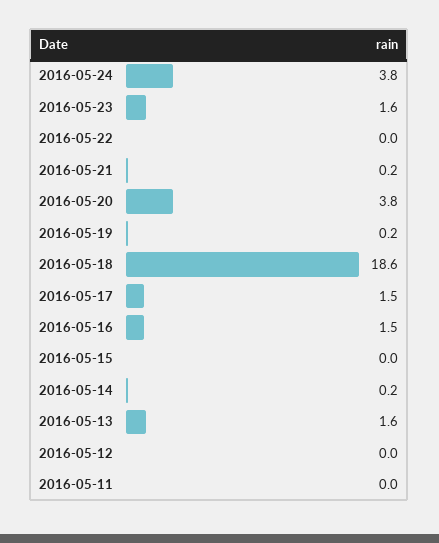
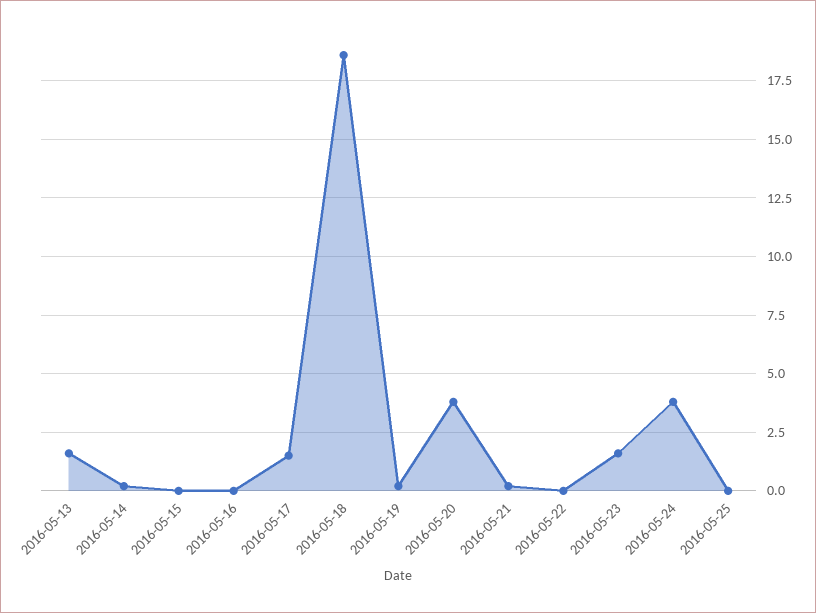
2016-05-16: 1.5 -> 0
2016-05-12: 0 -> none
2016-05-11: 0 -> none
2016-05-25: none -> 0

